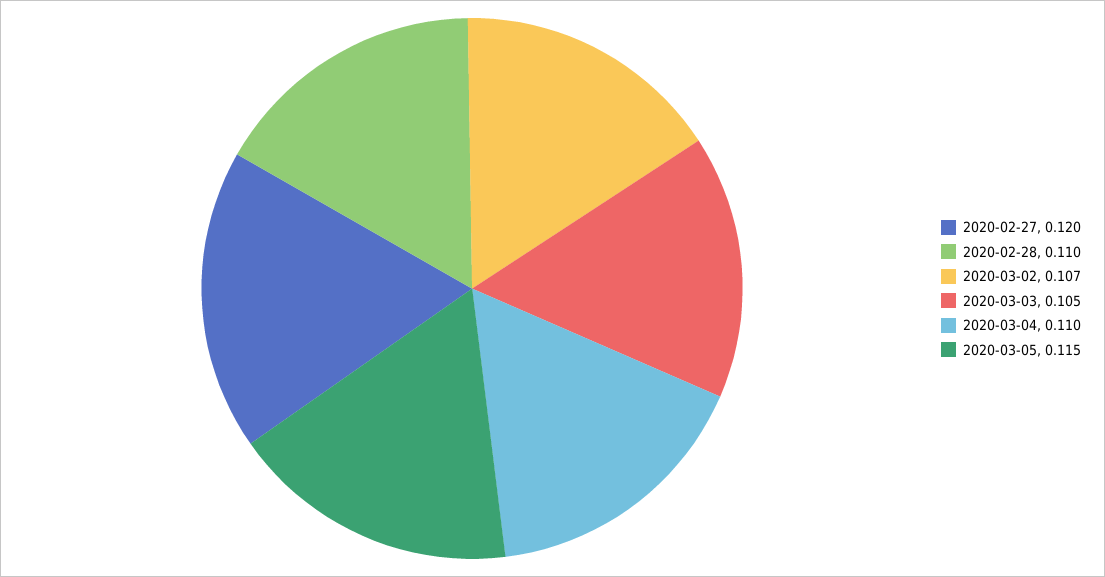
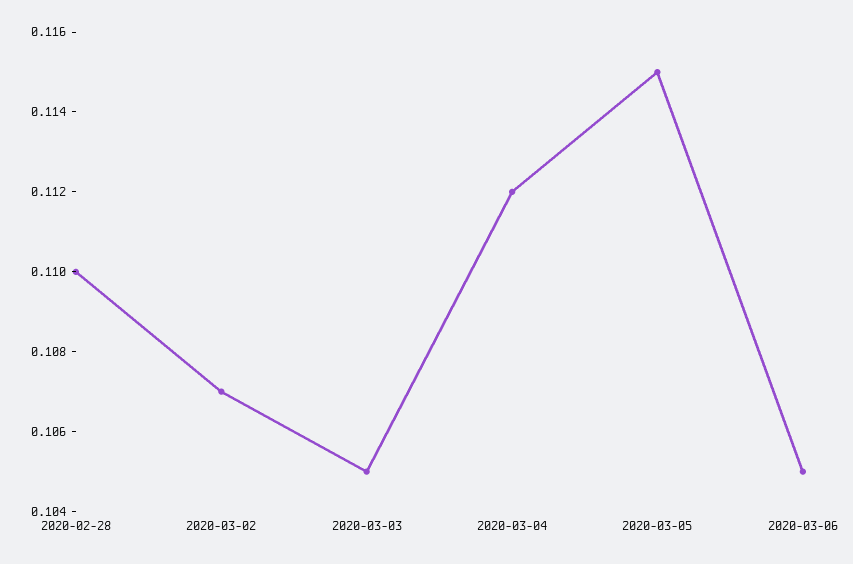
2020-02-27: 0.12 -> none
2020-03-04: 0.11 -> 0.112
2020-03-06: none -> 0.105

